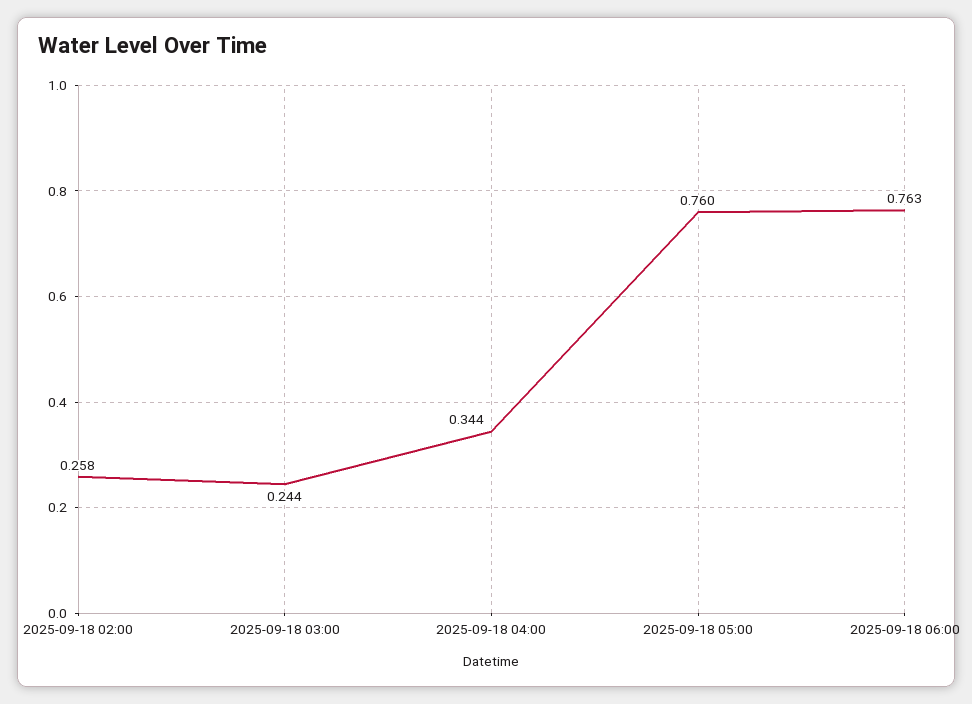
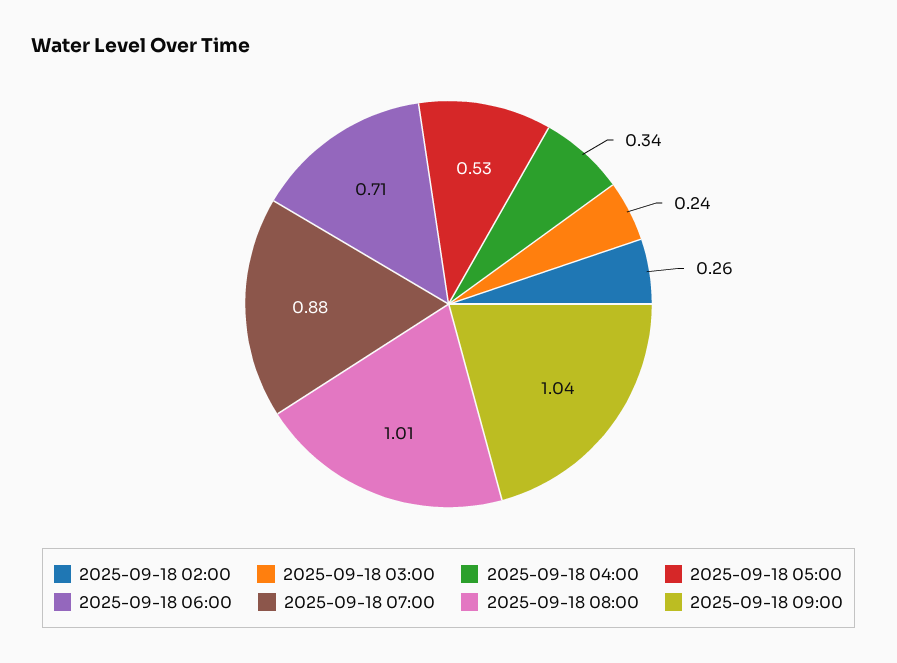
2025-09-18 05:00: 0.76 -> 0.53
2025-09-18 06:00: 0.763 -> 0.71
2025-09-18 07:00: none -> 0.88
2025-09-18 08:00: none -> 1.01
2025-09-18 09:00: none -> 1.04

